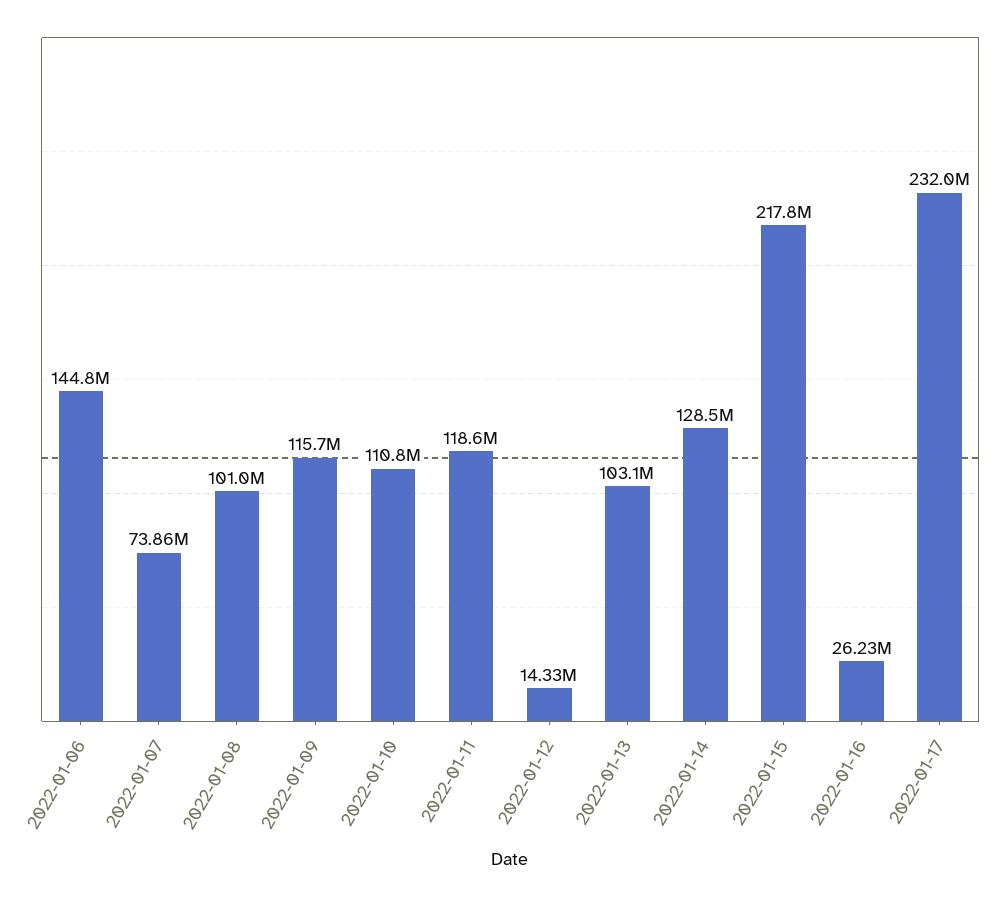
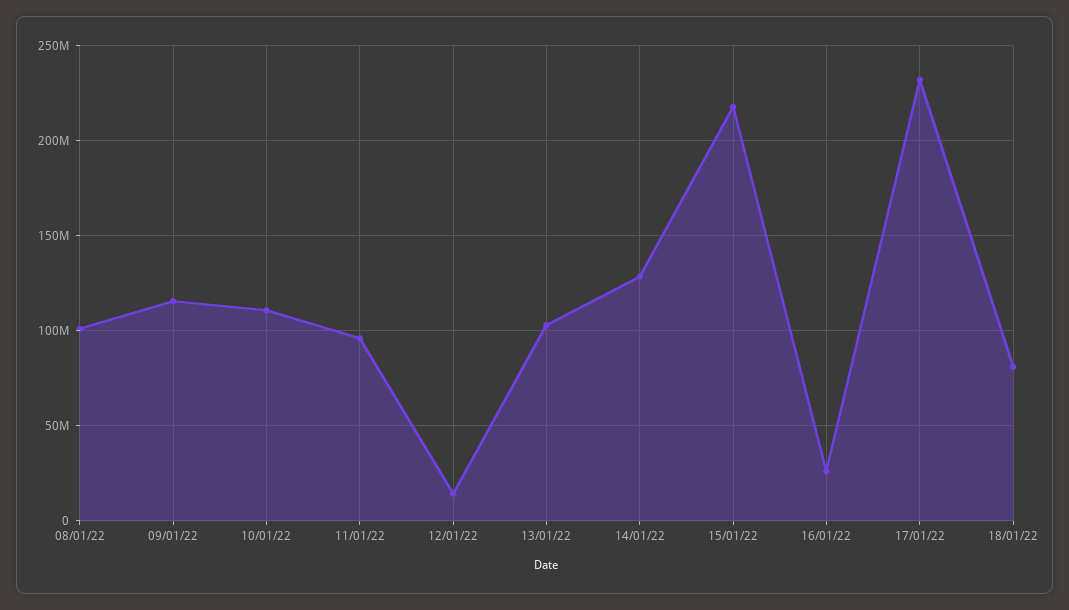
2022-01-06: 144800000 -> none
2022-01-07: 73860000 -> none
2022-01-11: 118600000 -> 95000000
18/01/22: none -> 80000000

